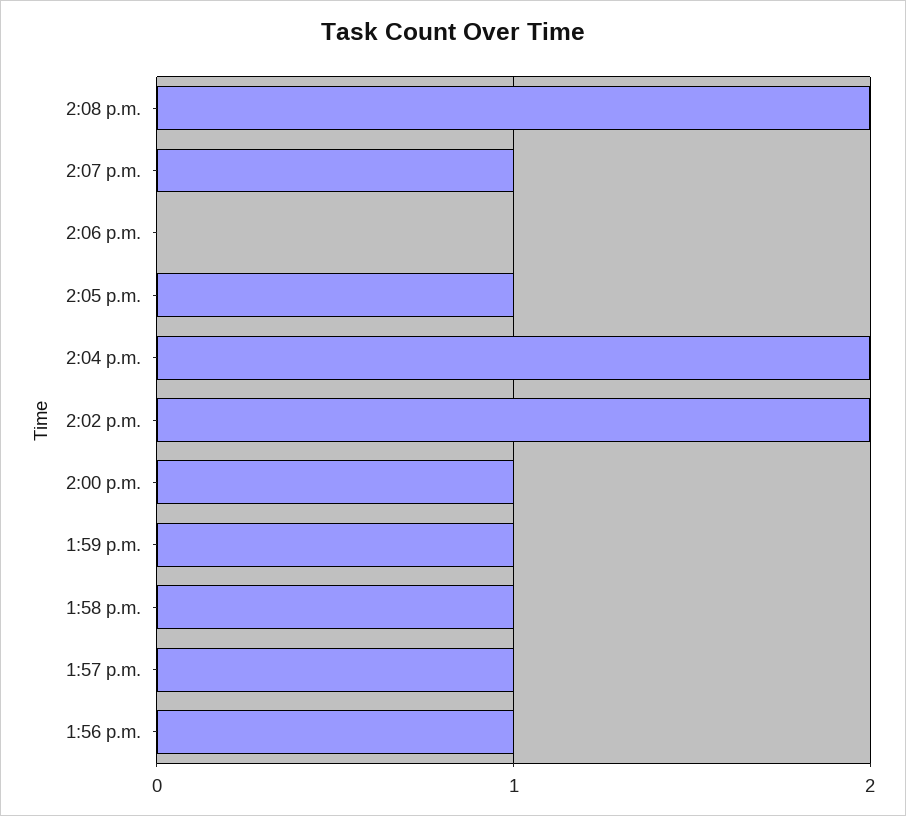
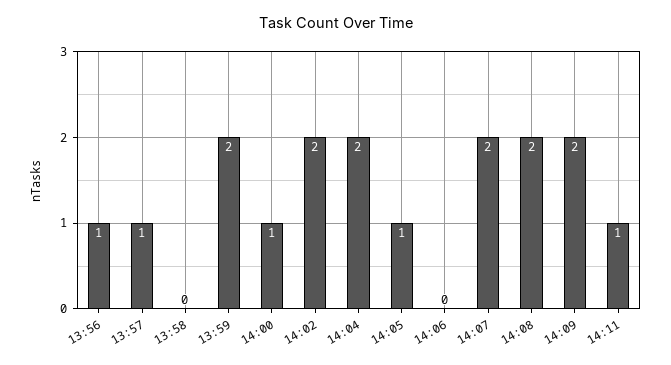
2:07 p.m.: 1 -> 2
1:59 p.m.: 1 -> 2
1:58 p.m.: 1 -> 0
14:09: none -> 2
14:11: none -> 1

